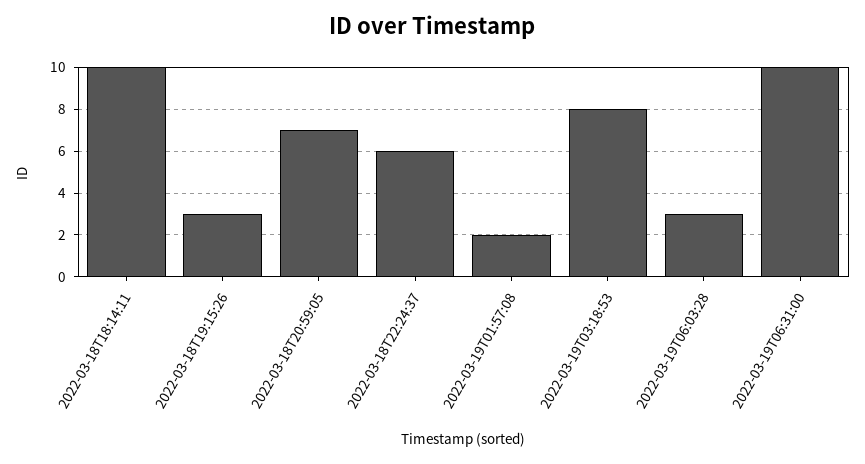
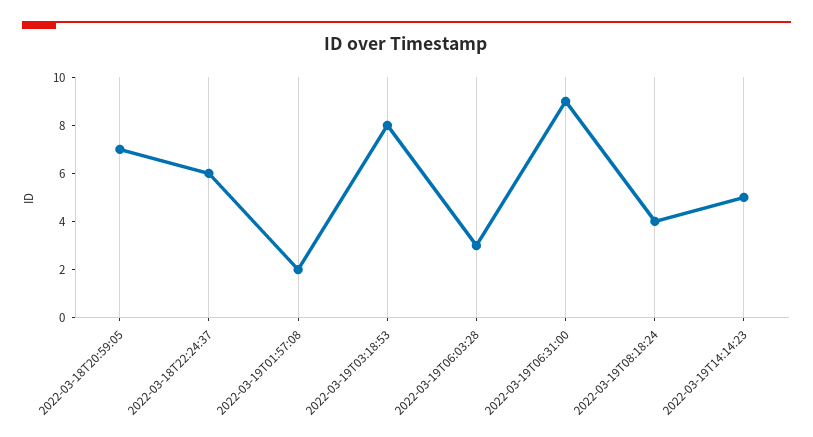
2022-03-18T18:14:11: 10 -> none
2022-03-18T19:15:26: 3 -> none
2022-03-19T06:31:00: 10 -> 9
2022-03-19T08:18:24: none -> 4
2022-03-19T14:14:23: none -> 5

